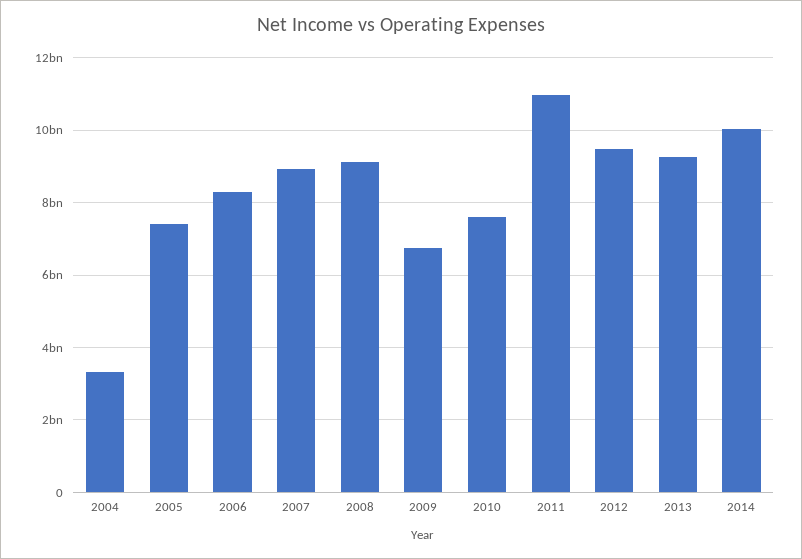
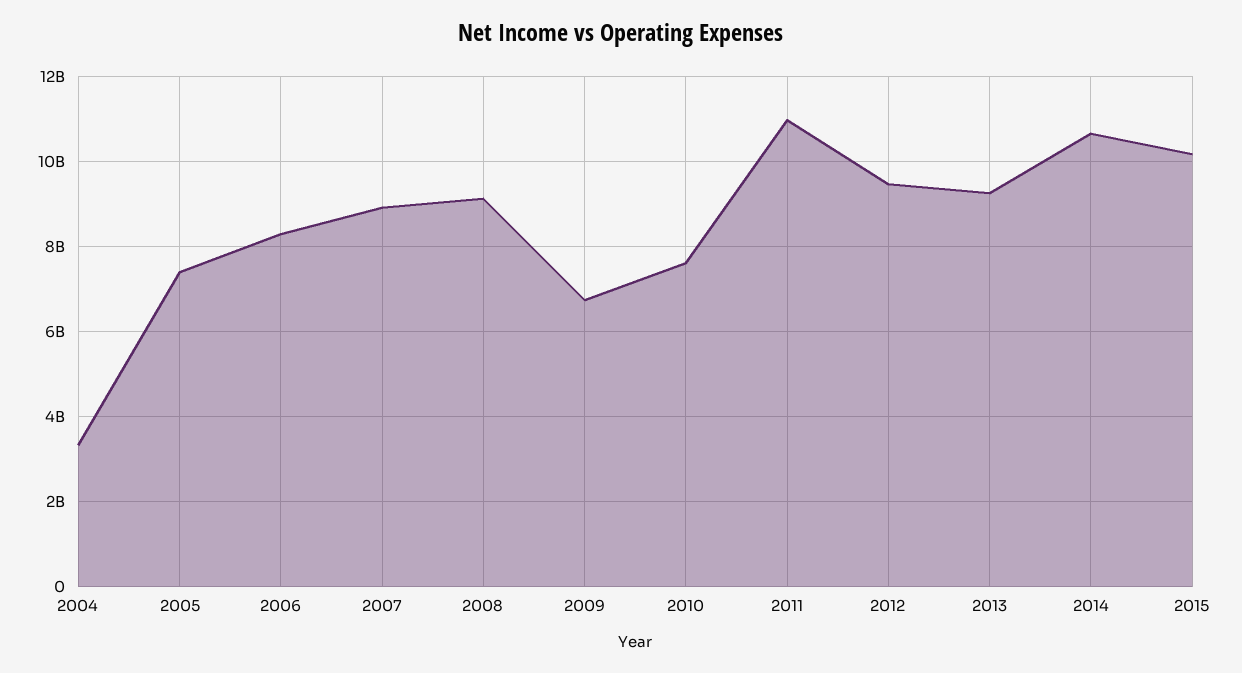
2014: 10000000000 -> 10600000000
2015: none -> 10200000000

